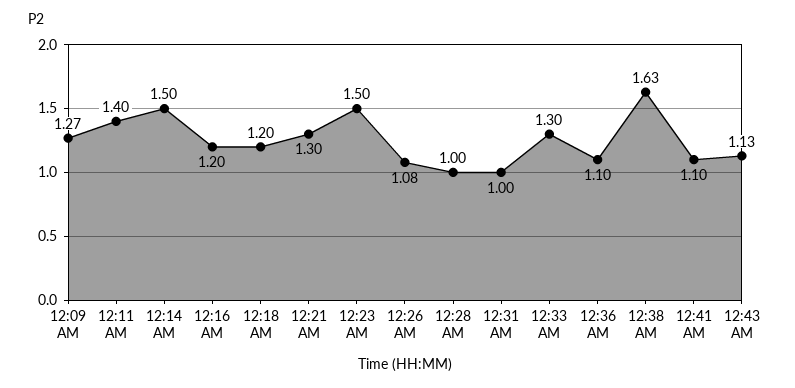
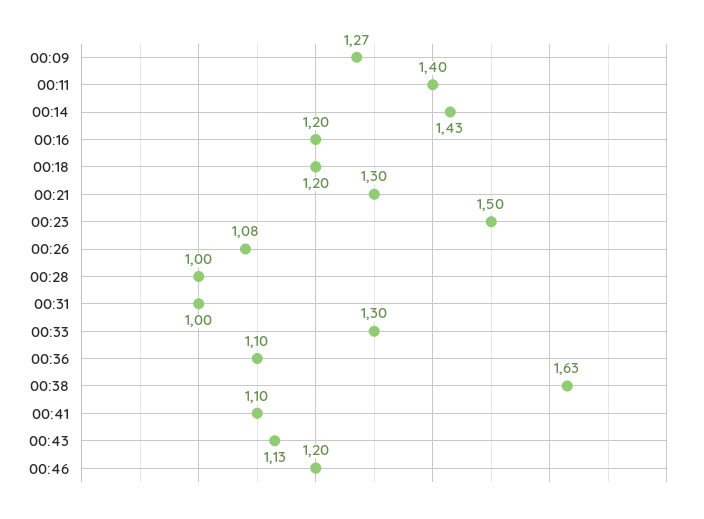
12:14 AM: 1.5 -> 1.43
00:46: none -> 1.2

